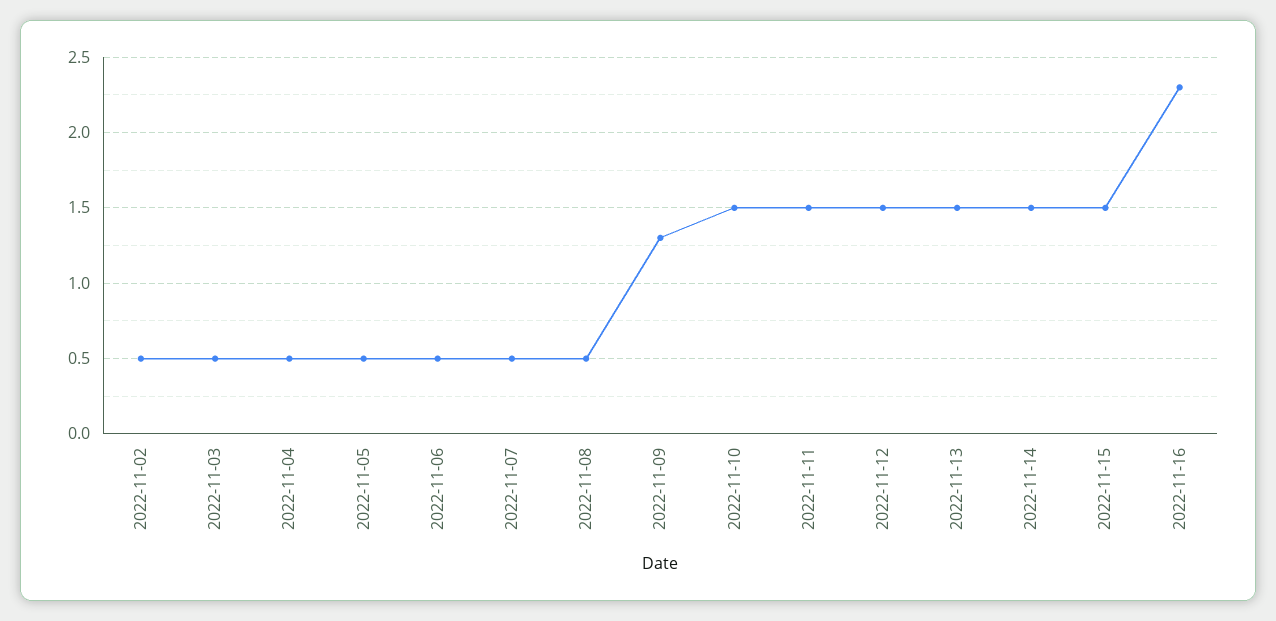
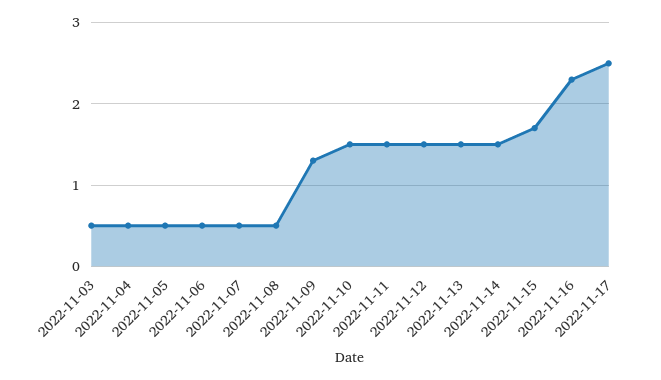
2022-11-02: 0.5 -> none
2022-11-15: 1.5 -> 1.7
2022-11-17: none -> 2.5

